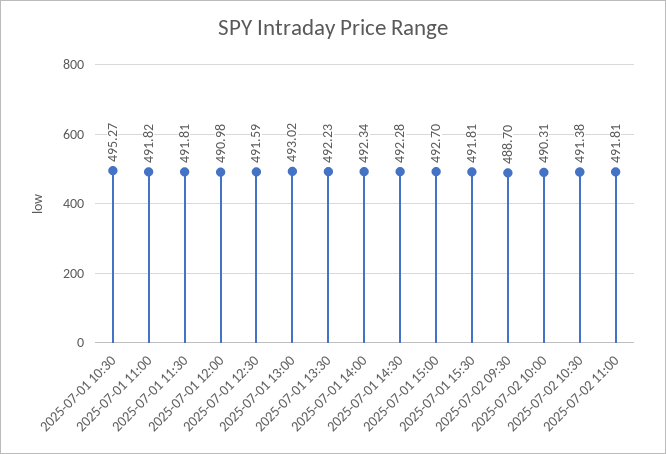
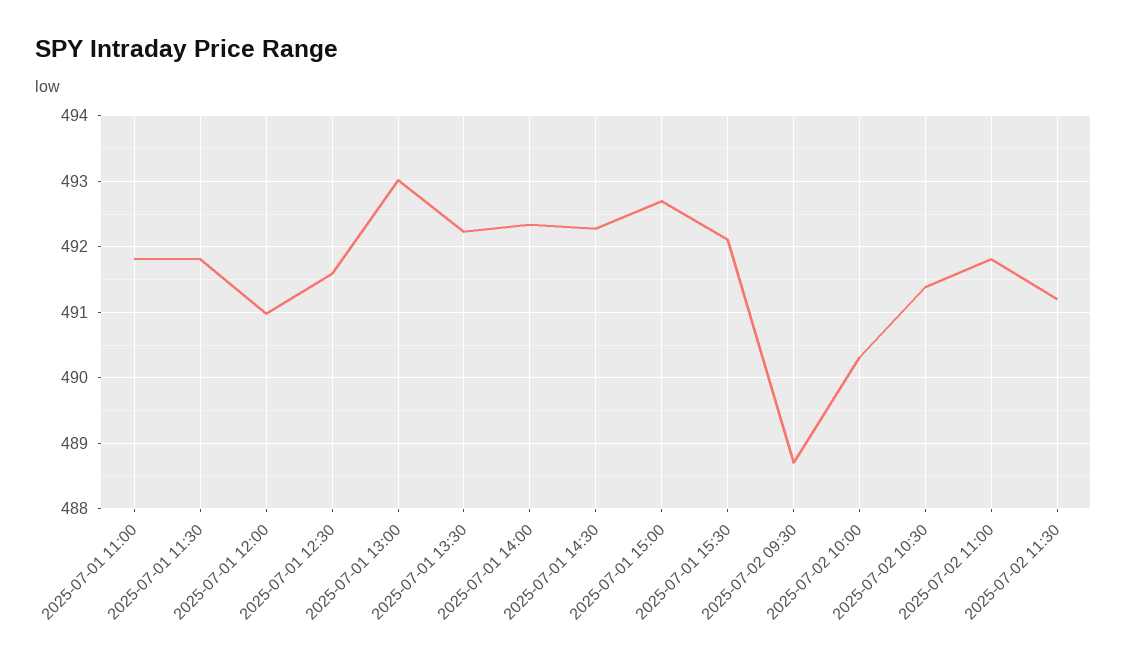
2025-07-01 10:30: 495.27 -> none
2025-07-01 15:30: 491.81 -> 492.1
2025-07-02 11:30: none -> 491.2

